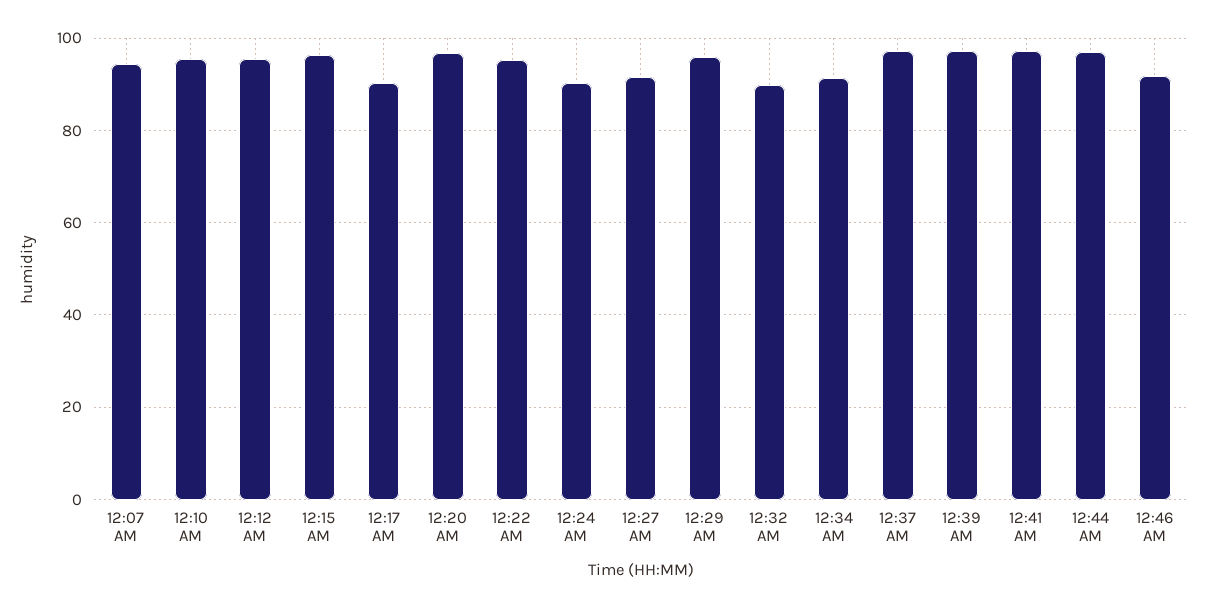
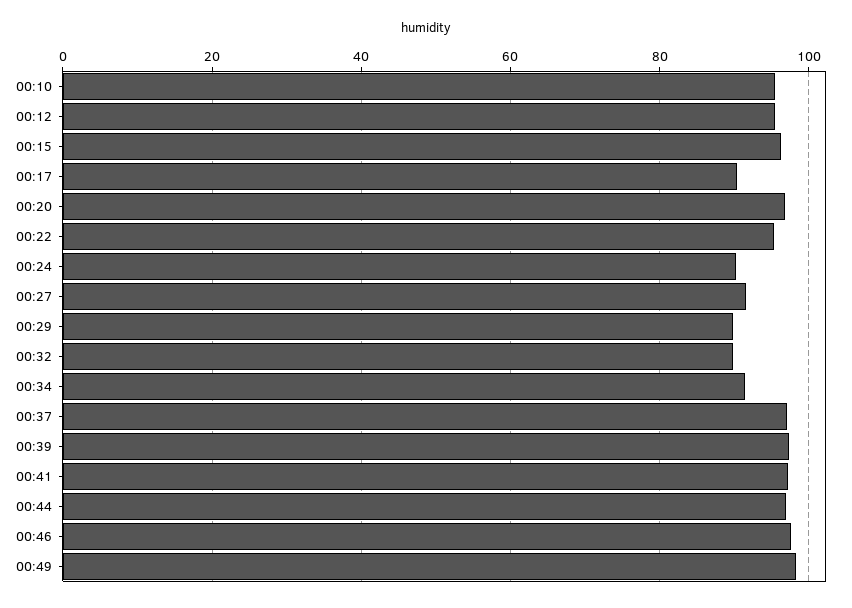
12:07 AM: 94 -> none
12:29 AM: 96 -> 90
12:46 AM: 92 -> 98
00:49: none -> 98

